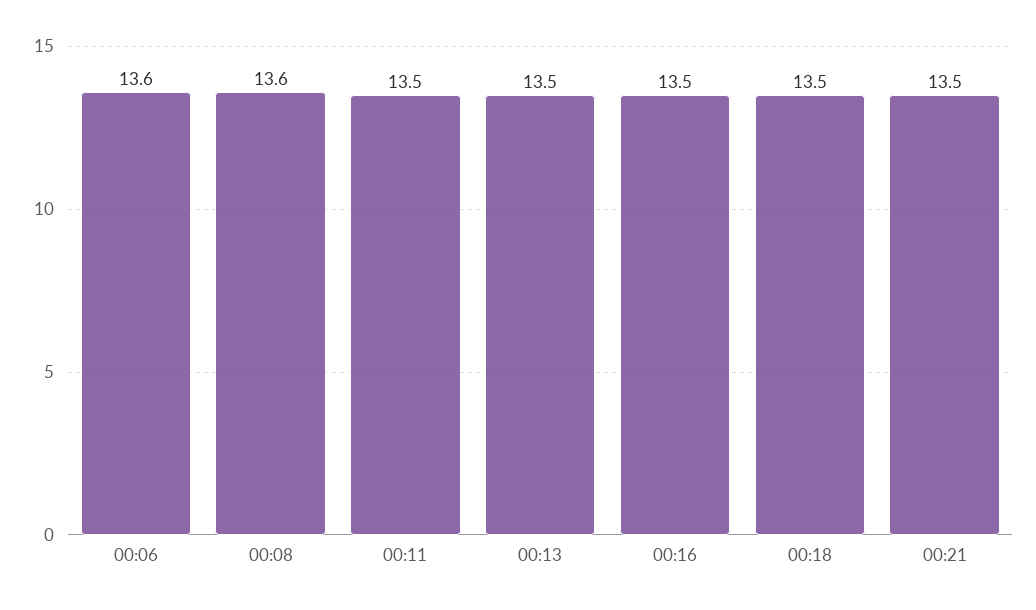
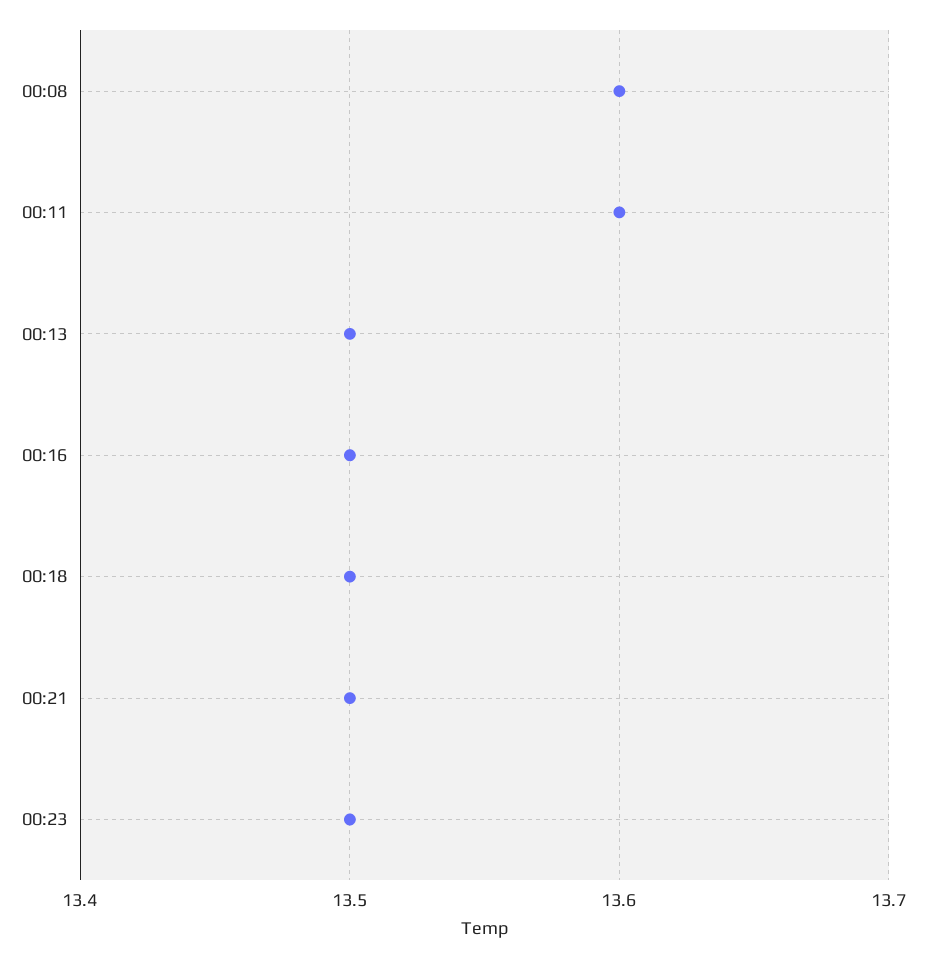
00:06: 13.6 -> none
00:11: 13.5 -> 13.6
00:23: none -> 13.5

